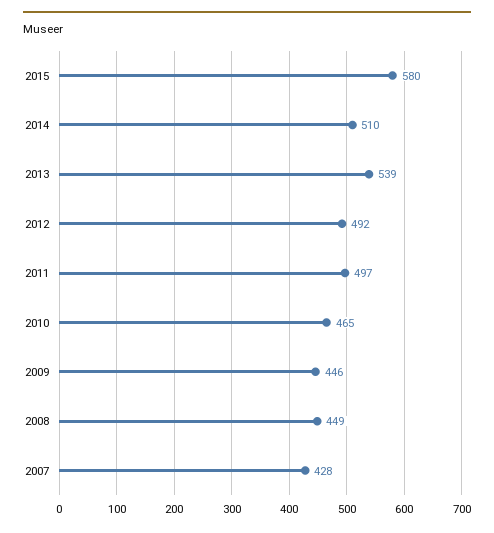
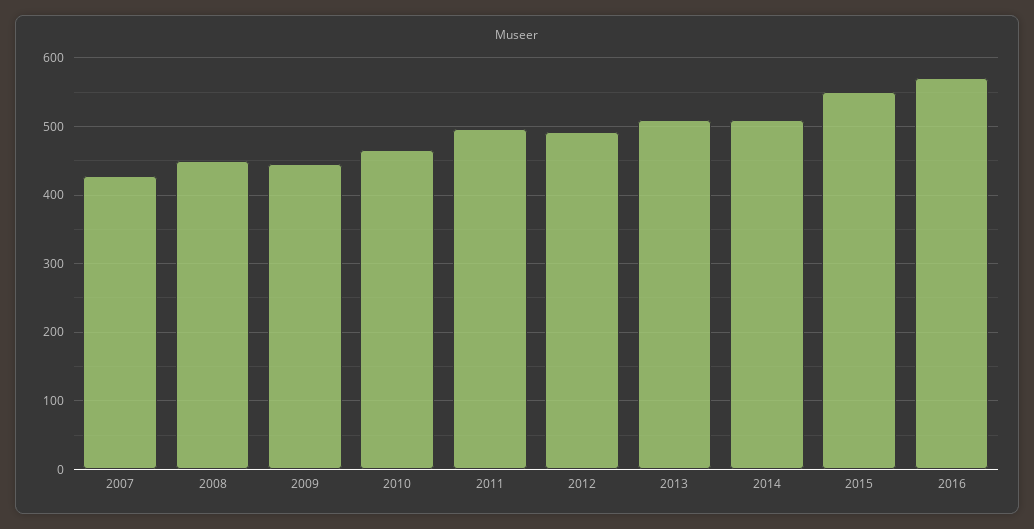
2015: 580 -> 550
2013: 539 -> 510
2016: none -> 570

